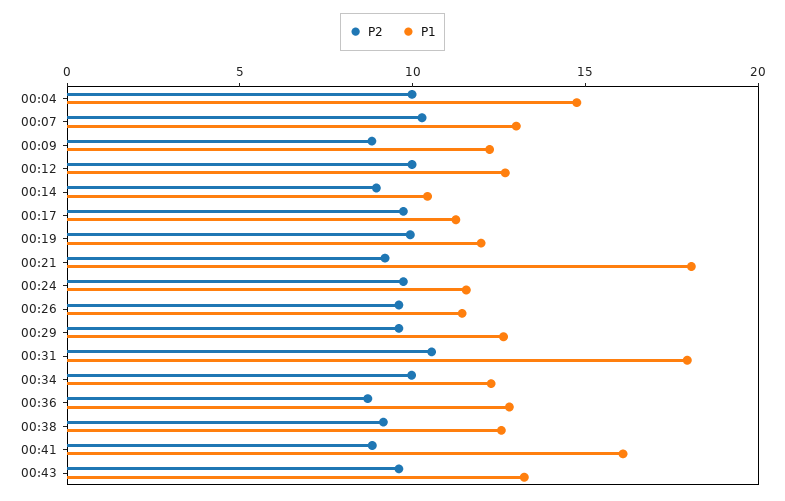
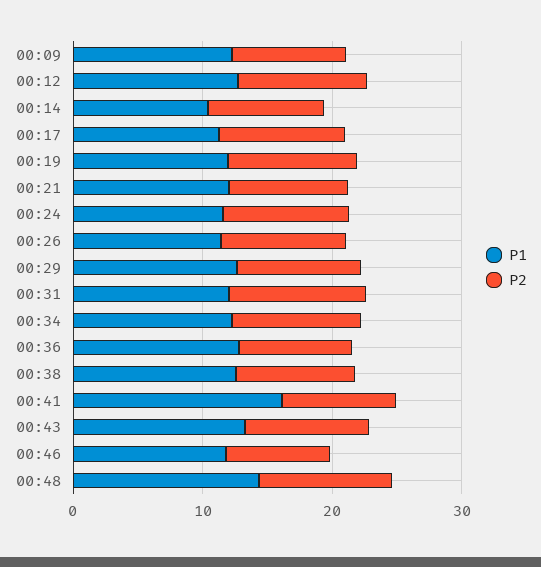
P2, 00:04: 10 -> none
P1, 00:04: 15 -> none
P2, 00:07: 10 -> none
P1, 00:07: 13 -> none
P1, 00:21: 18 -> 12
P1, 00:31: 18 -> 12
P1, 00:46: none -> 12
P2, 00:46: none -> 8
P1, 00:48: none -> 14
P2, 00:48: none -> 10

